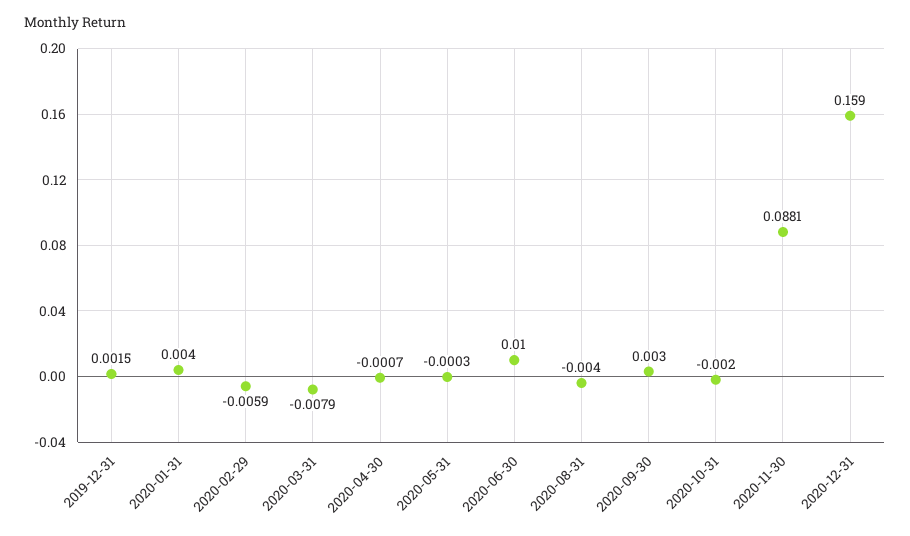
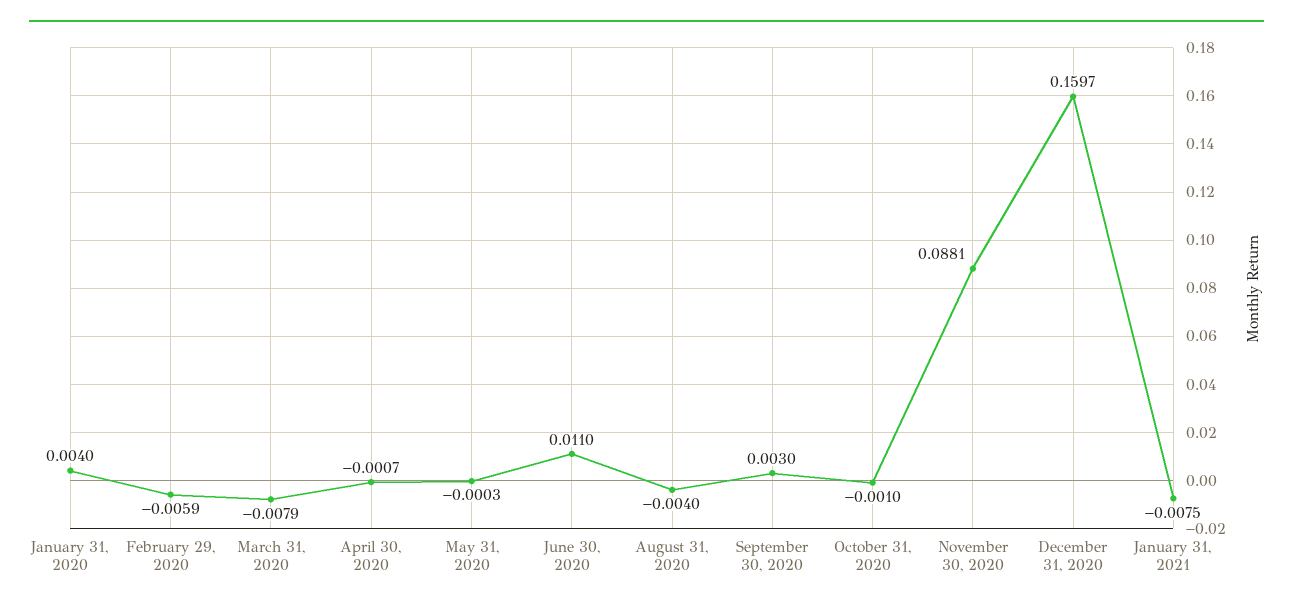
2019-12-31: 0.0015 -> none
2020-06-30: 0.01 -> 0.011
2020-10-31: -0.002 -> -0.001
2020-12-31: 0.159 -> 0.1597
January 31, 2021: none -> -0.0075

